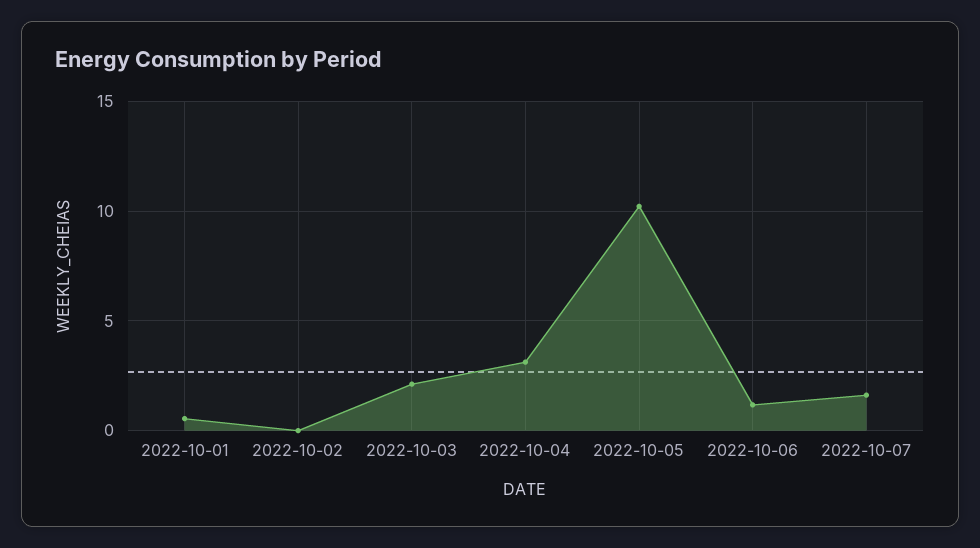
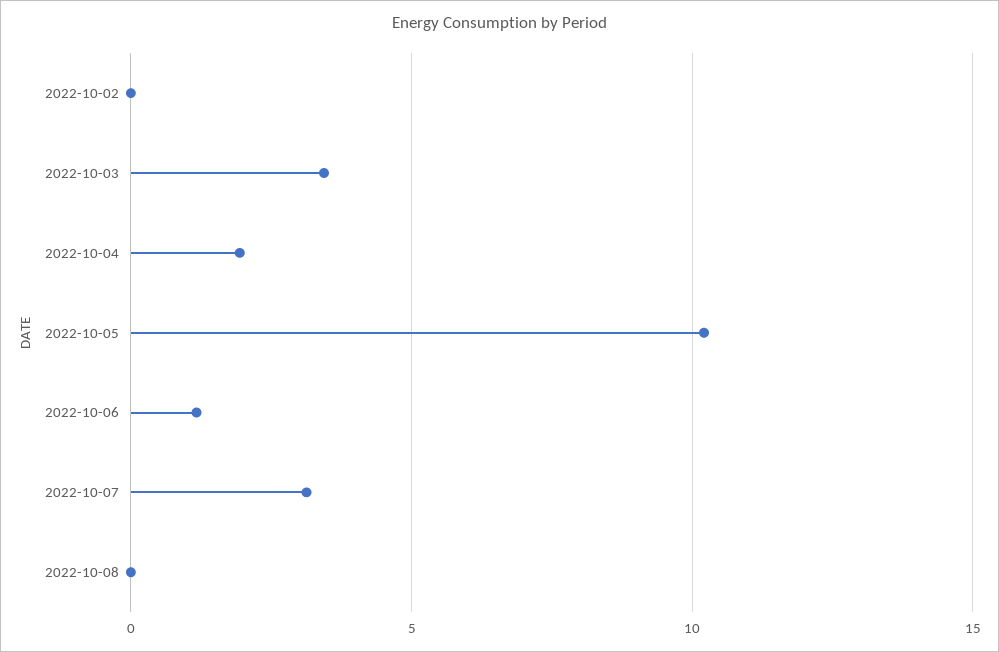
2022-10-01: 0.5 -> none
2022-10-03: 2 -> 3.5
2022-10-04: 3 -> 2
2022-10-07: 1.5 -> 3
2022-10-08: none -> 0

